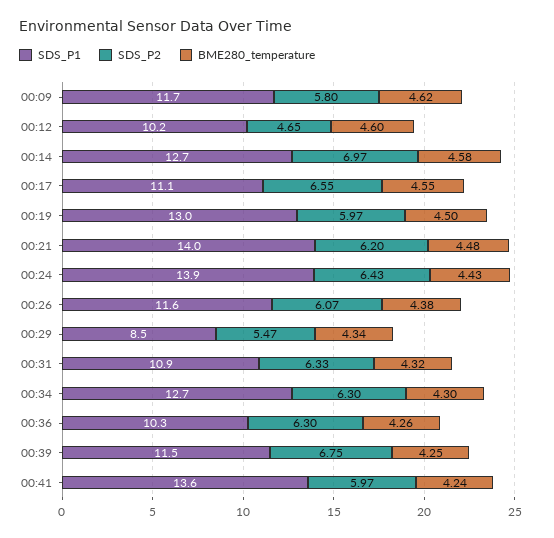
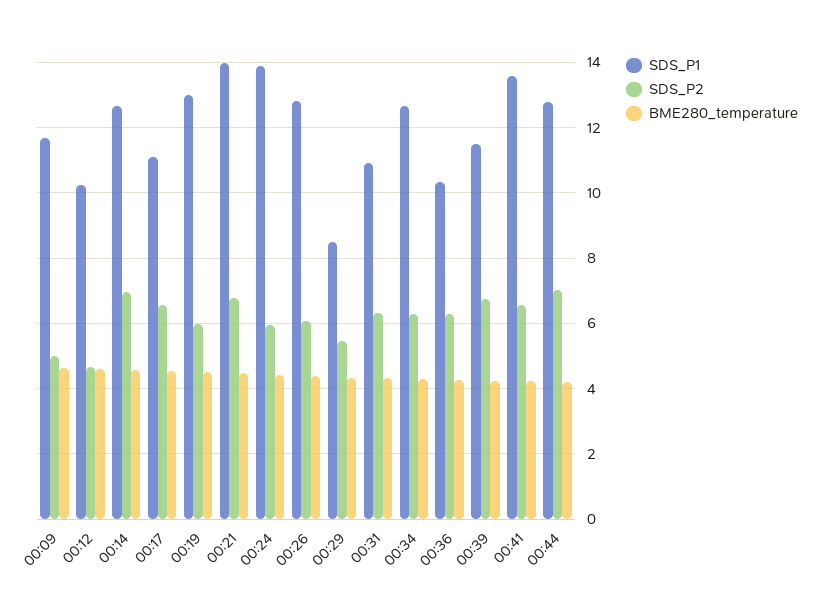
SDS_P2, 00:09: 5.8 -> 5
SDS_P2, 00:21: 6.2 -> 6.8
SDS_P2, 00:24: 6.43 -> 6
SDS_P1, 00:26: 11.6 -> 12.8
SDS_P2, 00:41: 5.97 -> 6.6
SDS_P1, 00:44: none -> 12.8
SDS_P2, 00:44: none -> 7
BME280_temperature, 00:44: none -> 4.2

